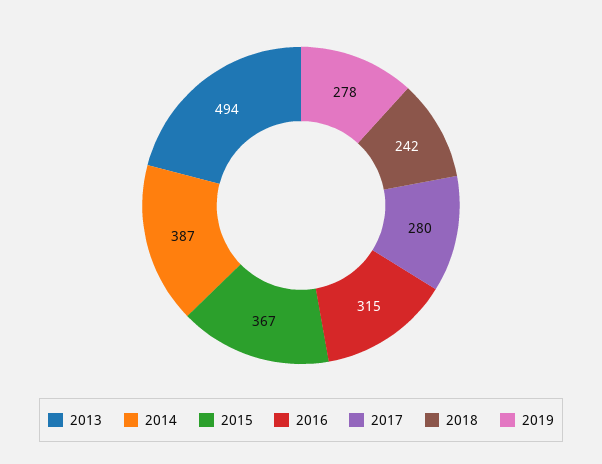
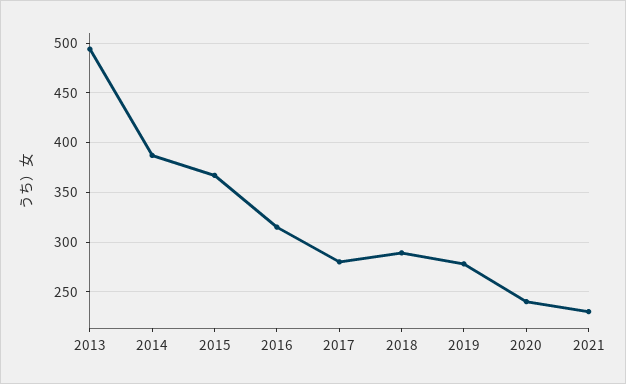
2018: 242 -> 290
2020: none -> 240
2021: none -> 230

